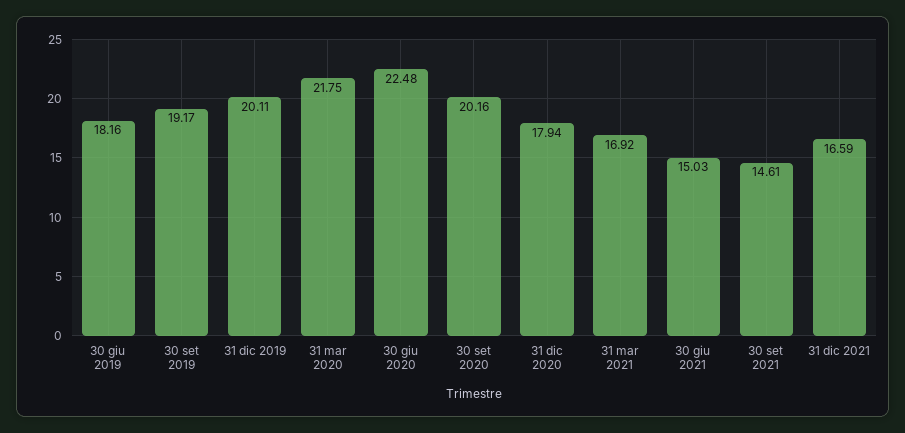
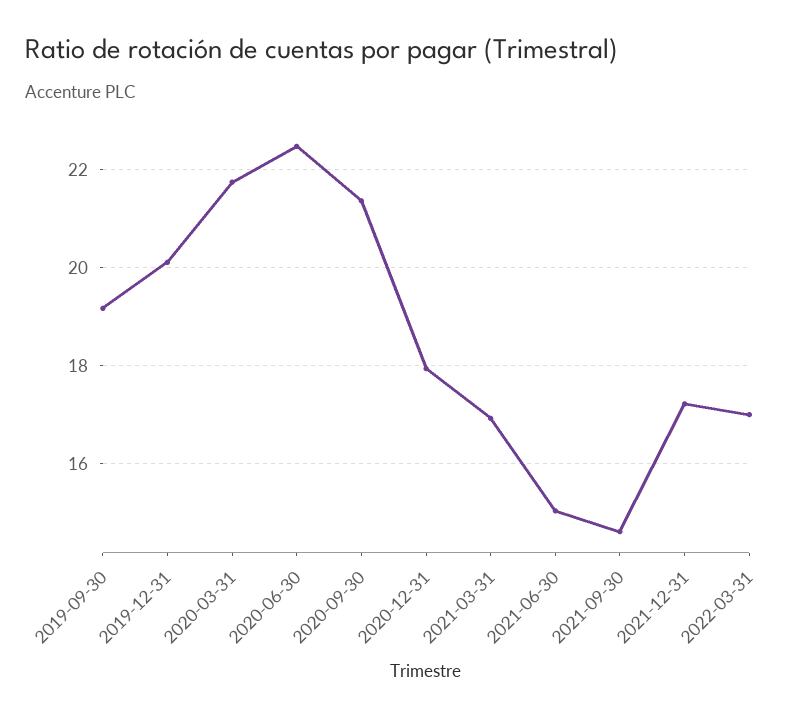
30 giu 2019: 18.16 -> none
30 set 2020: 20.16 -> 21.4
31 dic 2021: 16.59 -> 17.2
2022-03-31: none -> 17

